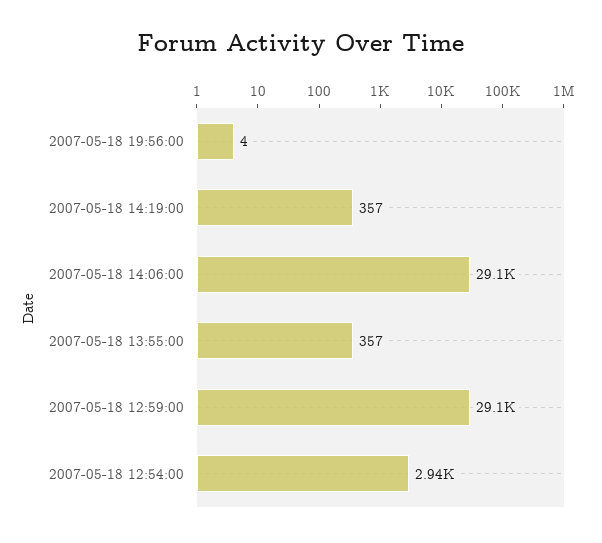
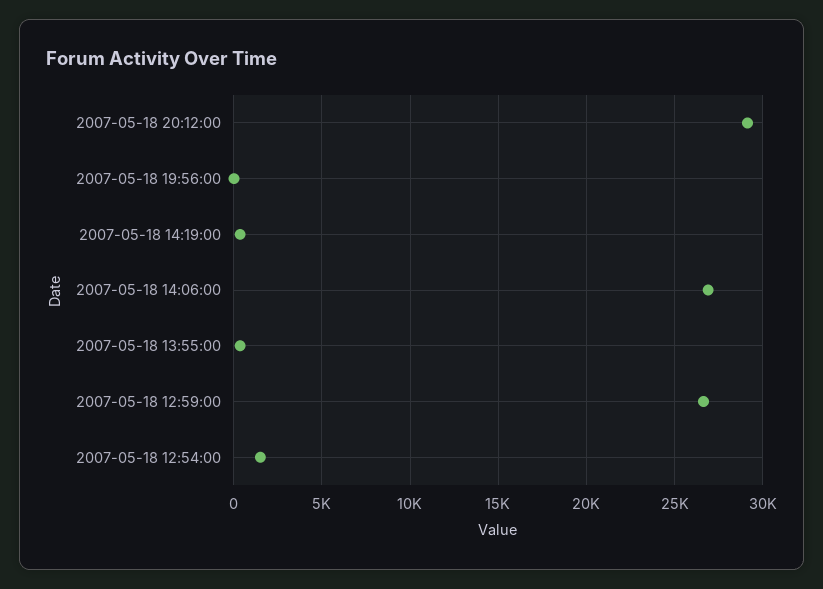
2007-05-18 14:06:00: 29100 -> 27000
2007-05-18 12:59:00: 29100 -> 26500
2007-05-18 12:54:00: 2940 -> 1500
2007-05-18 20:12:00: none -> 29000

